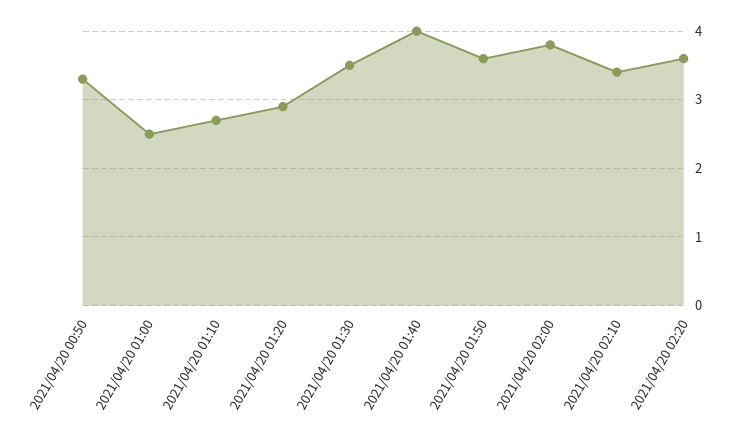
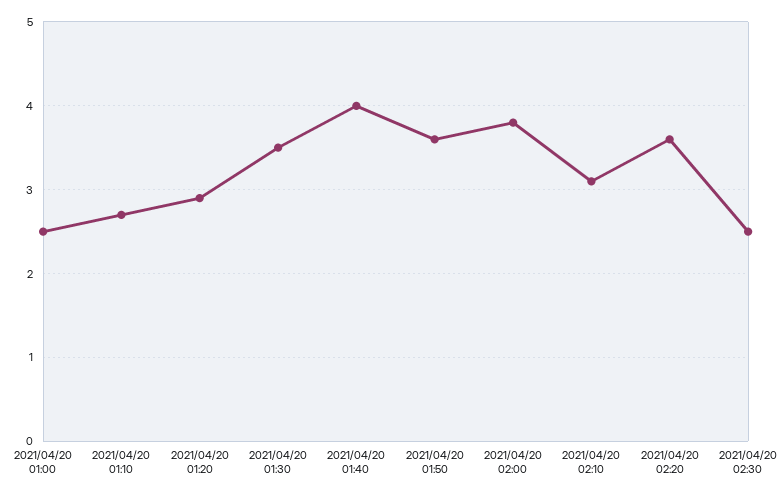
2021/04/20 00:50: 3.3 -> none
2021/04/20 02:10: 3.4 -> 3.1
2021/04/20 02:30: none -> 2.5

